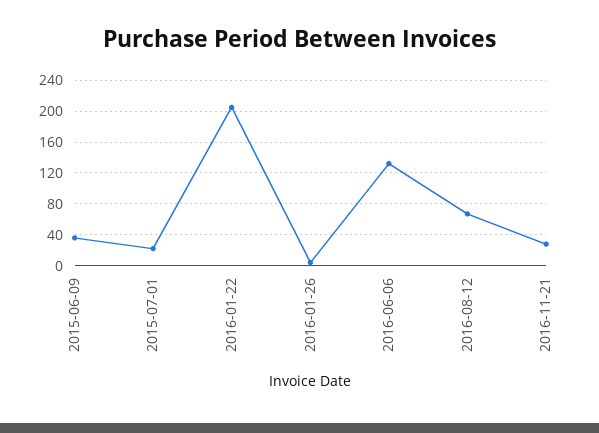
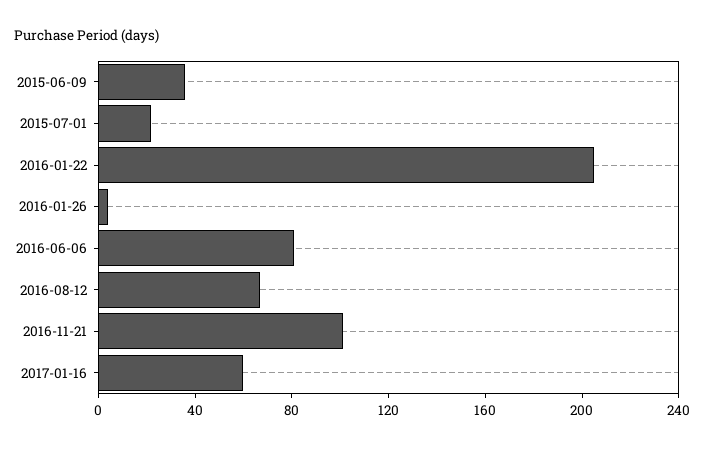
2016-06-06: 130 -> 80
2016-11-21: 30 -> 100
2017-01-16: none -> 60

